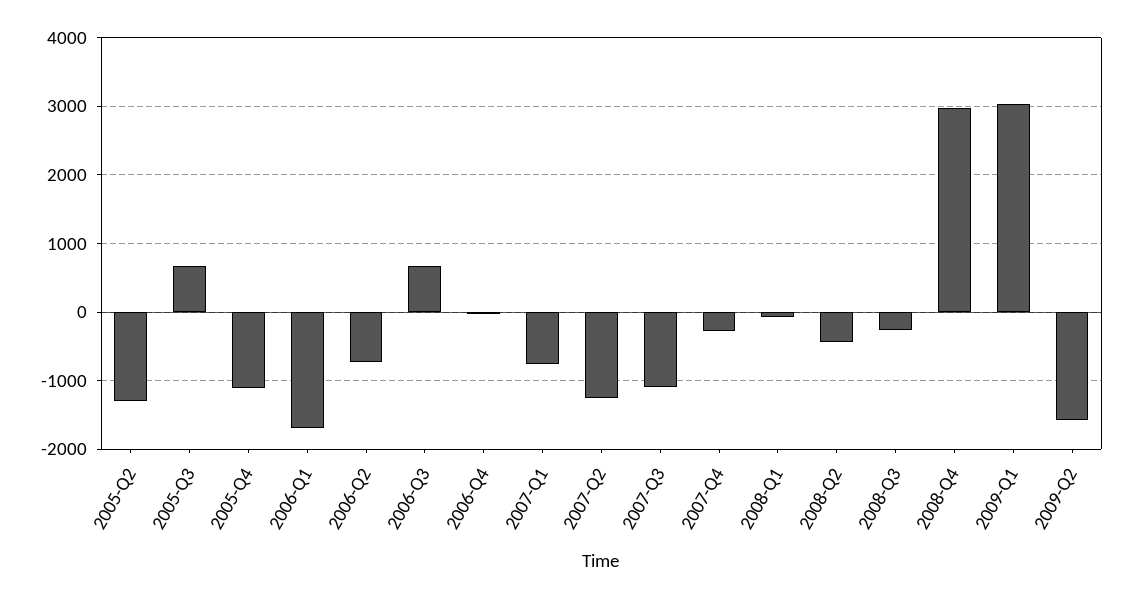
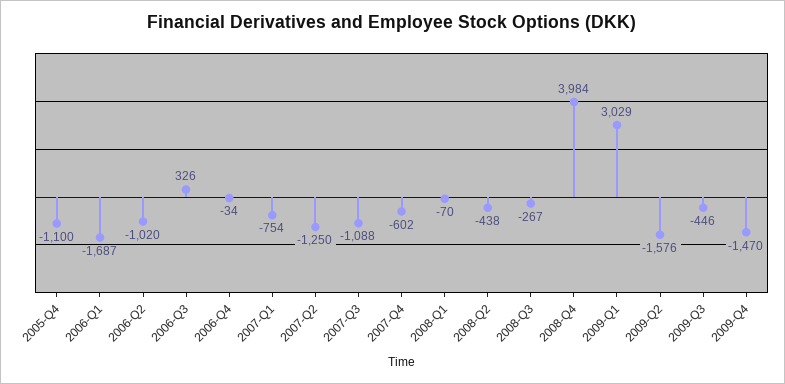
2005-Q2: -1300 -> none
2005-Q3: 700 -> none
2006-Q2: -700 -> -1020
2006-Q3: 700 -> 326
2007-Q4: -300 -> -602
2008-Q4: 3000 -> 3984
2009-Q3: none -> -446
2009-Q4: none -> -1470

